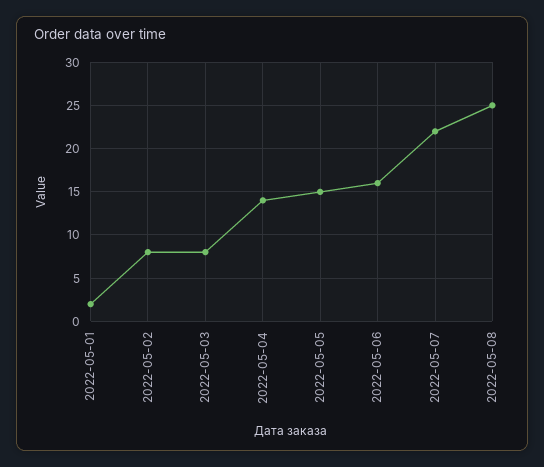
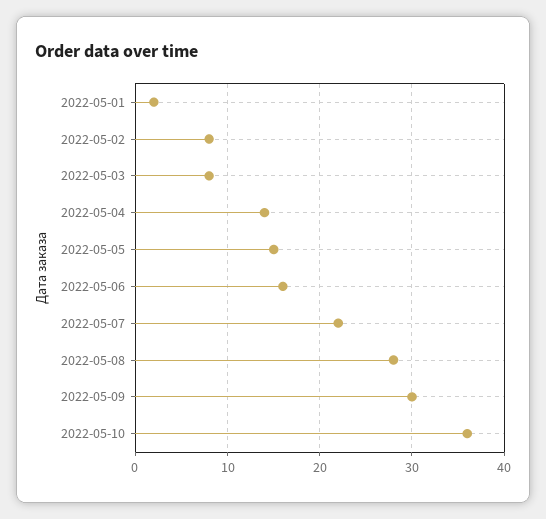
2022-05-08: 25 -> 28
2022-05-09: none -> 30
2022-05-10: none -> 36

